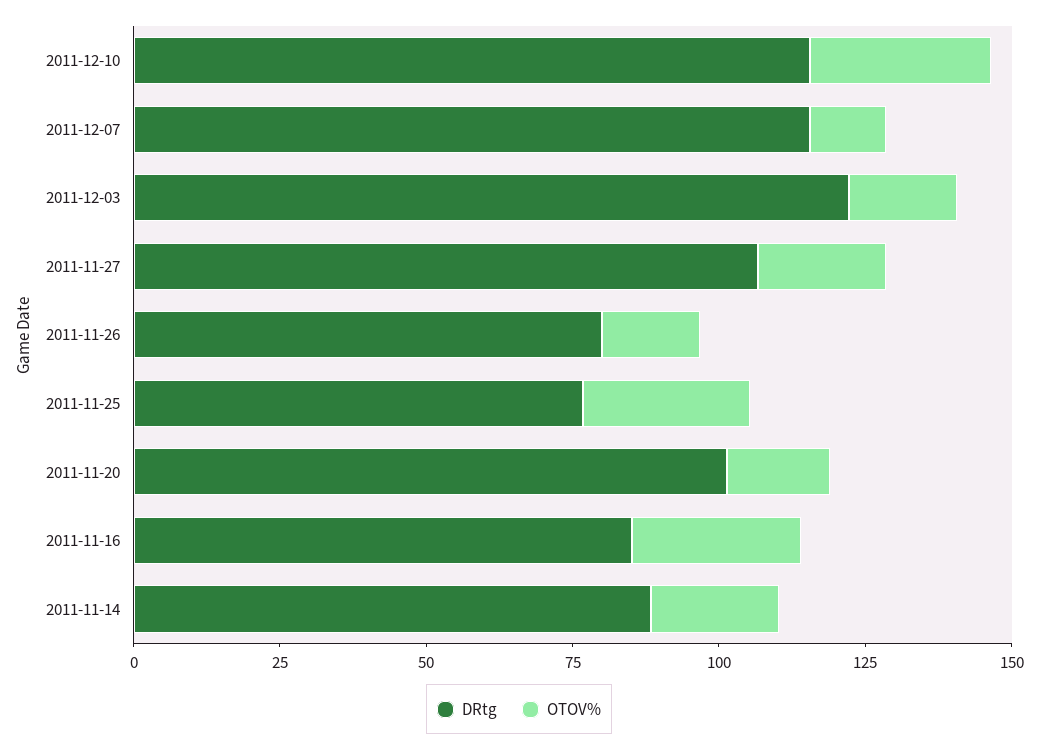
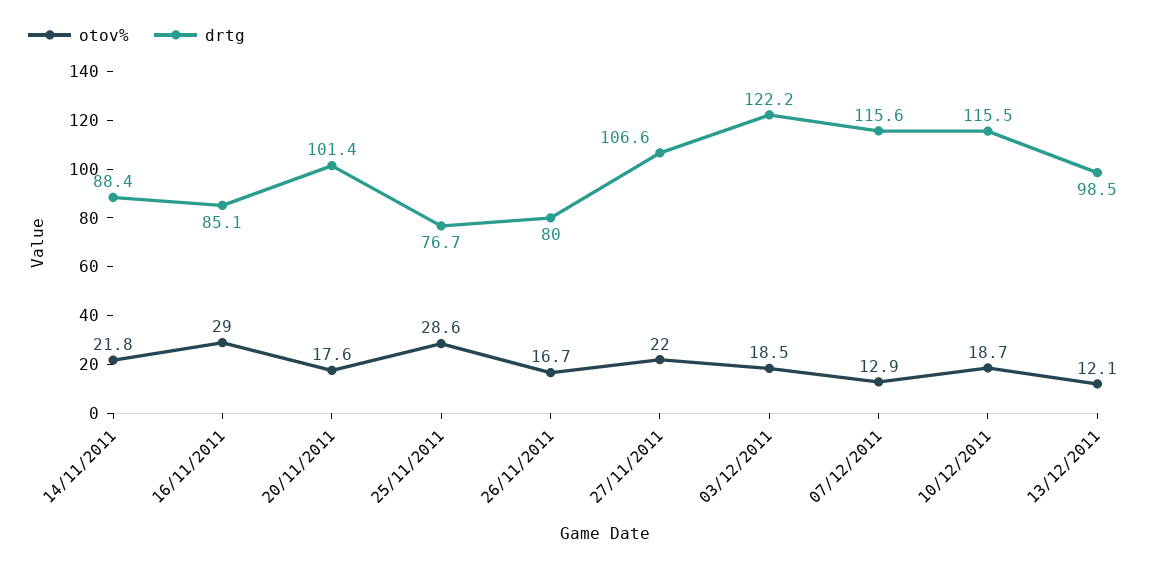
OTOV%, 2011-12-10: 30 -> 18.7
OTOV%, 13/12/2011: none -> 12.1
DRtg, 13/12/2011: none -> 98.5

